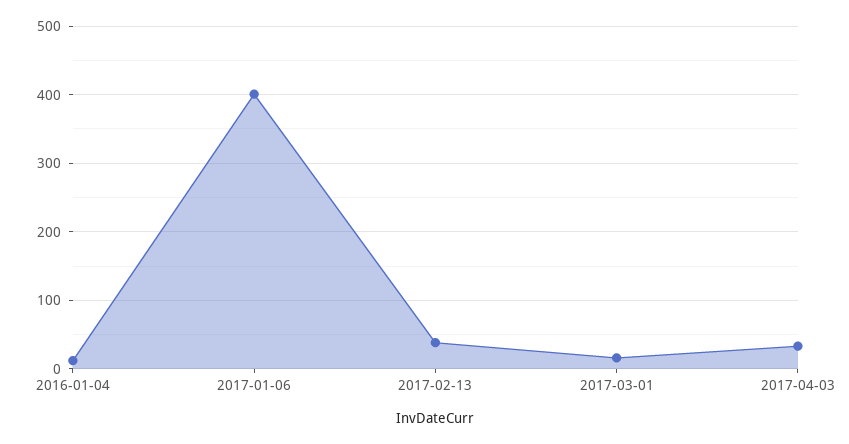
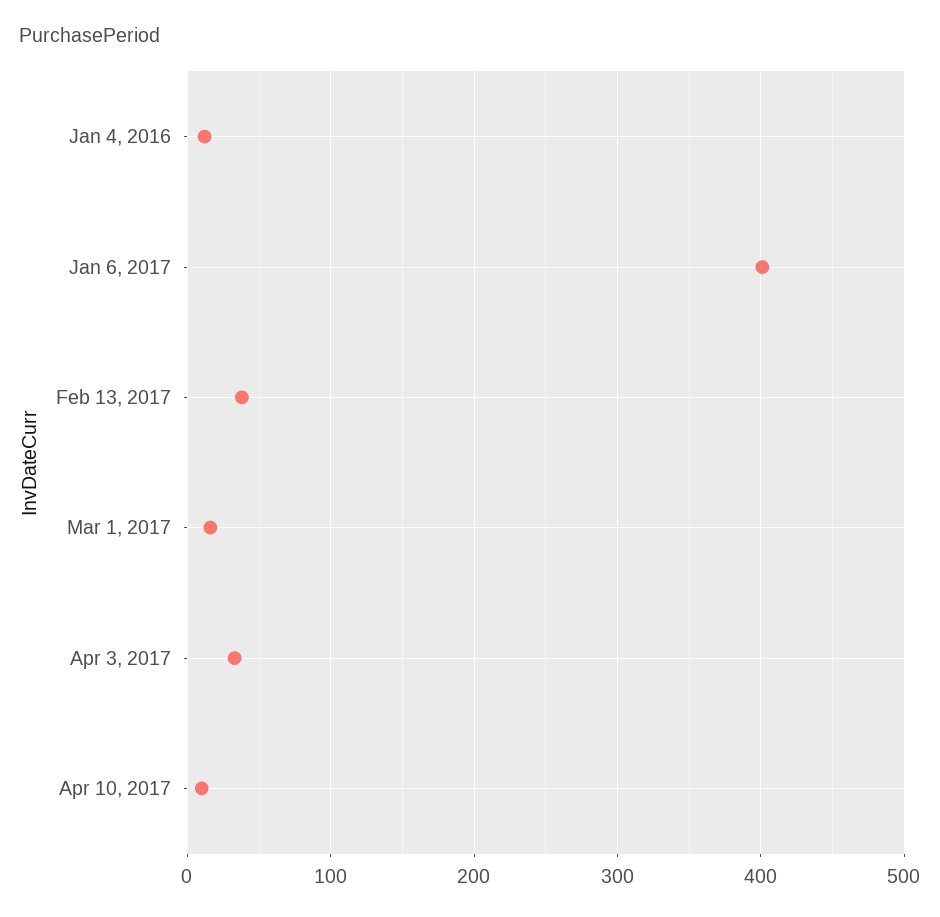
Apr 10, 2017: none -> 10

